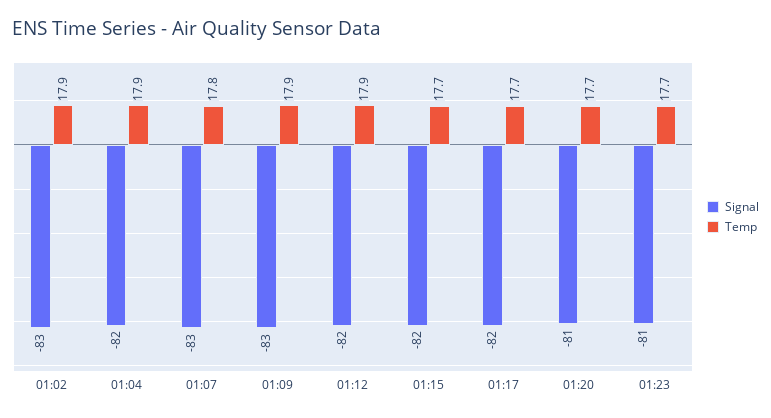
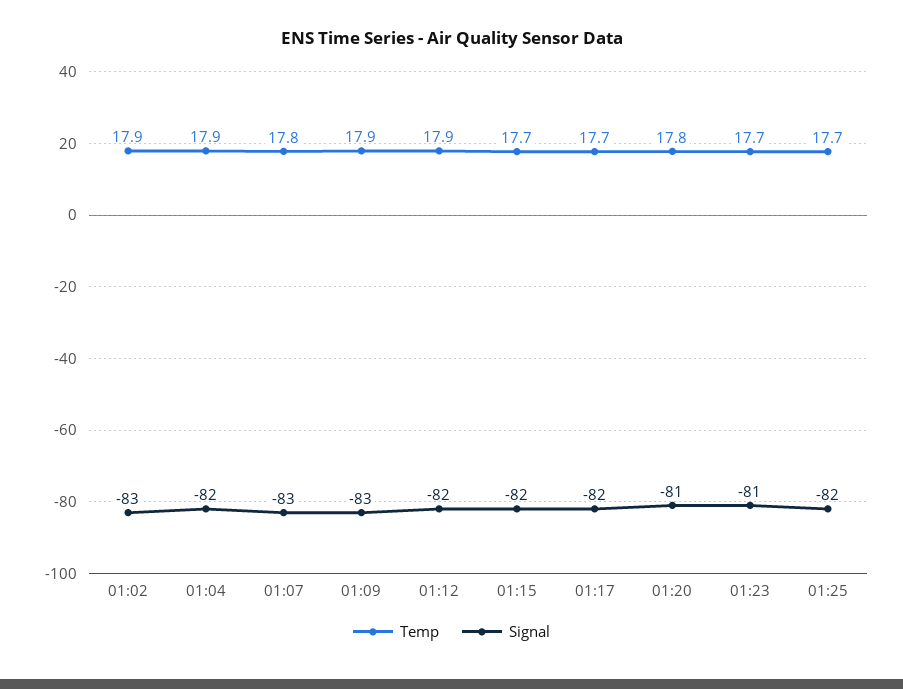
Temp, 01:20: 17.7 -> 17.8
Temp, 01:25: none -> 17.7
Signal, 01:25: none -> -82

